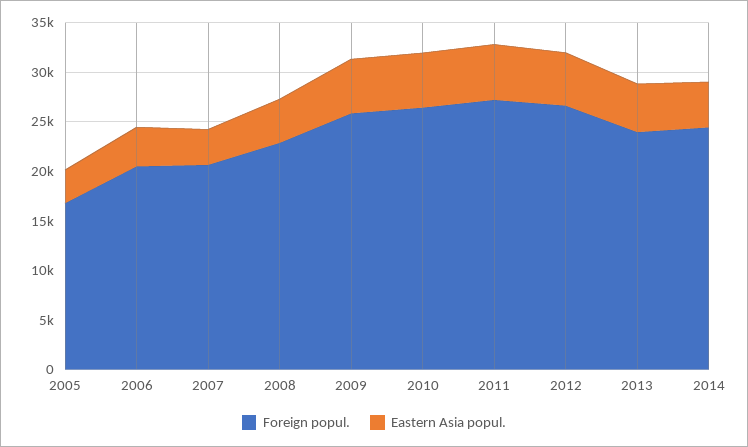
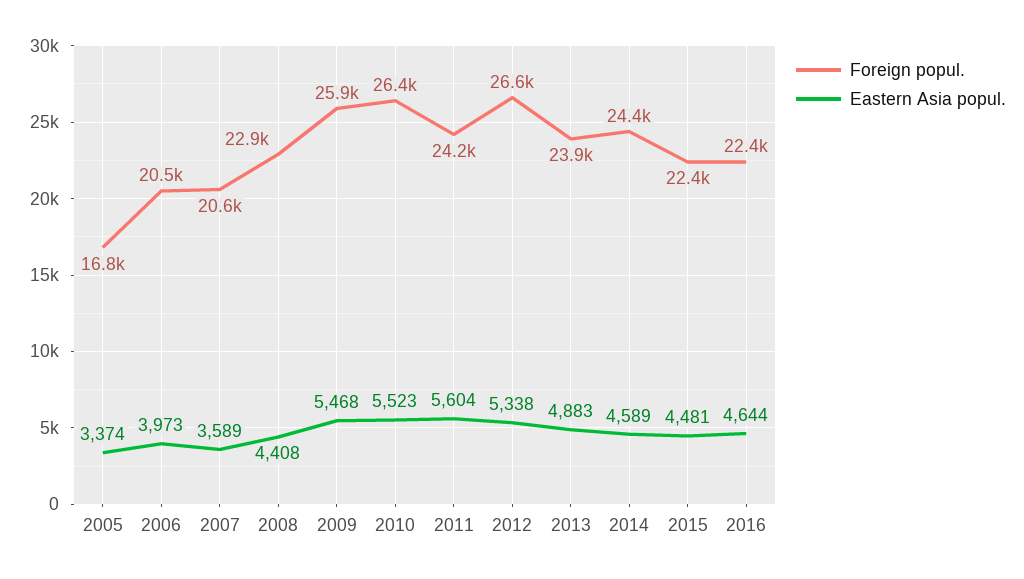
Foreign popul., 2011: 27000 -> 24200
Foreign popul., 2015: none -> 22400
Eastern Asia popul., 2015: none -> 4481
Foreign popul., 2016: none -> 22400
Eastern Asia popul., 2016: none -> 4644

